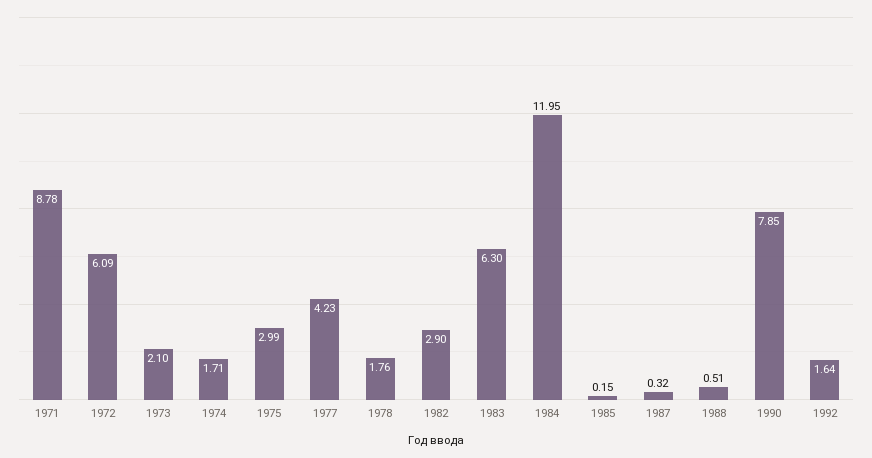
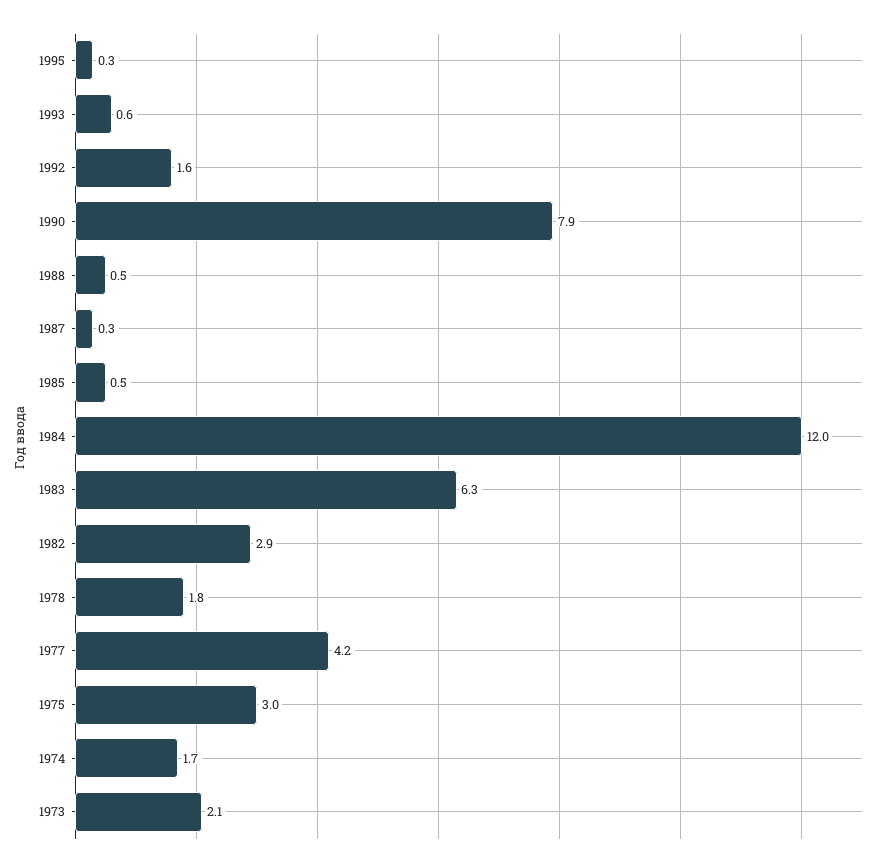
1971: 8.78 -> none
1972: 6.09 -> none
1985: 0.15 -> 0.5
1995: none -> 0.3
1993: none -> 0.6

